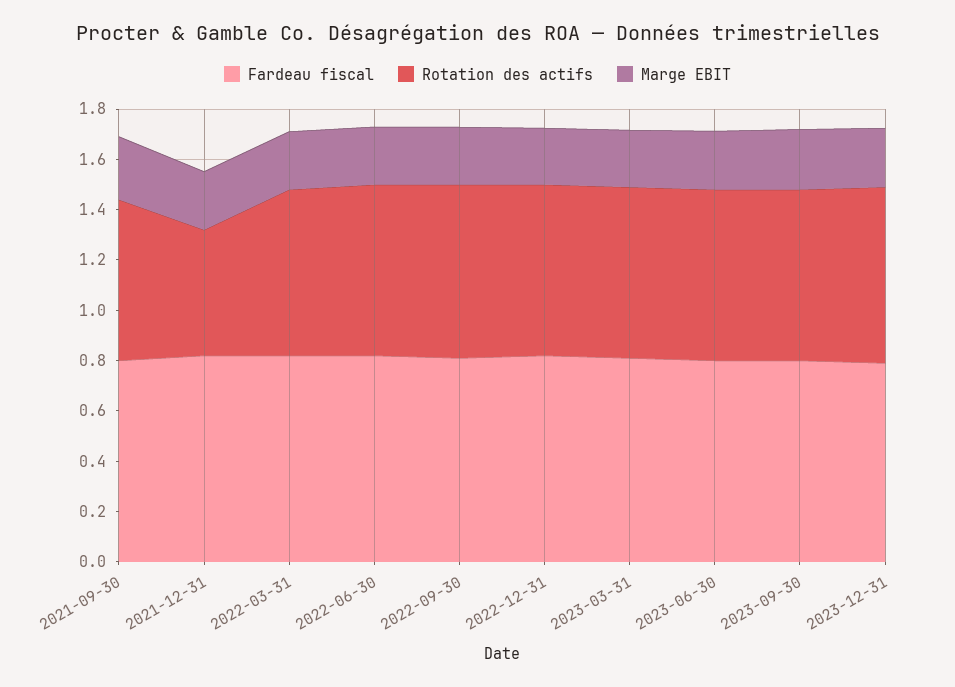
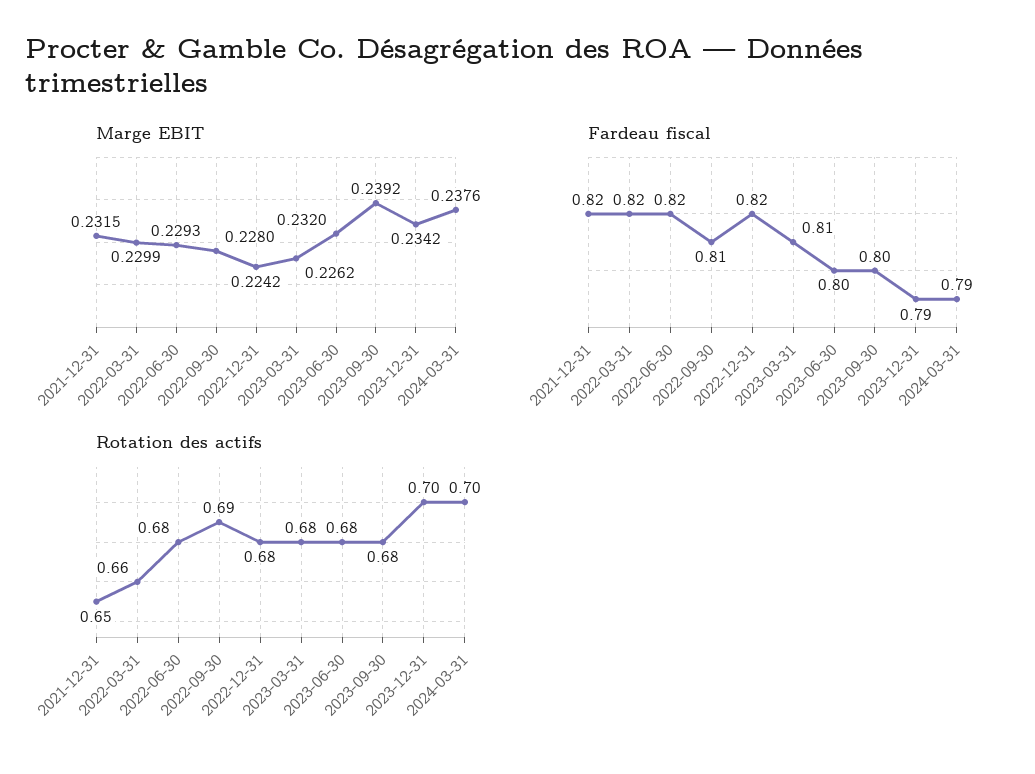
Fardeau fiscal, 2021-09-30: 0.8 -> none
Rotation des actifs, 2021-09-30: 0.65 -> none
Marge EBIT, 2021-09-30: 0.25 -> none
Rotation des actifs, 2021-12-31: 0.5 -> 0.65
Marge EBIT, 2024-03-31: none -> 0.2376
Fardeau fiscal, 2024-03-31: none -> 0.79
Rotation des actifs, 2024-03-31: none -> 0.7

